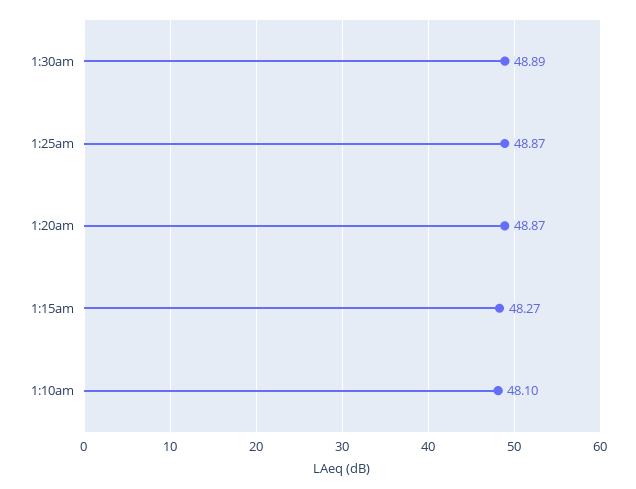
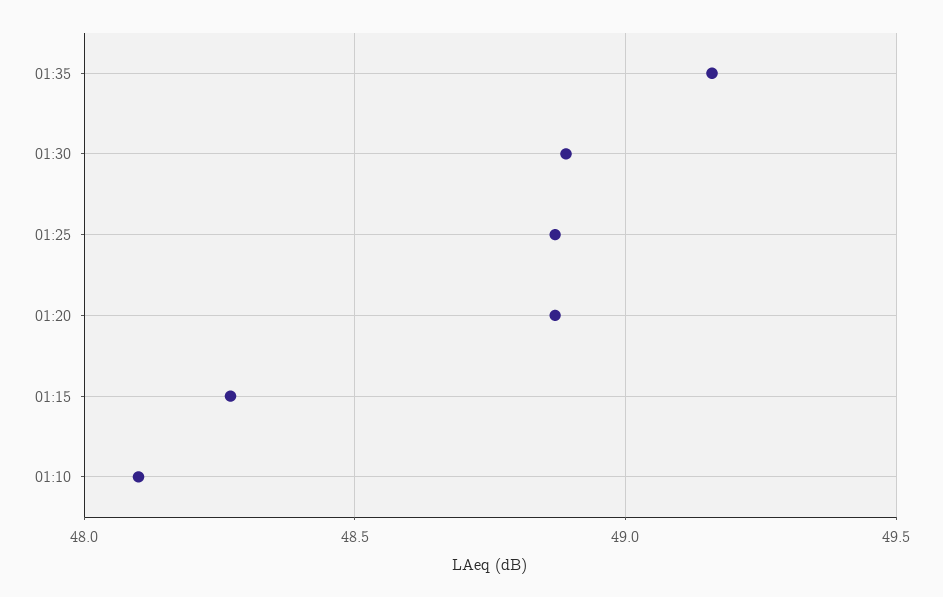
01:35: none -> 49.15

